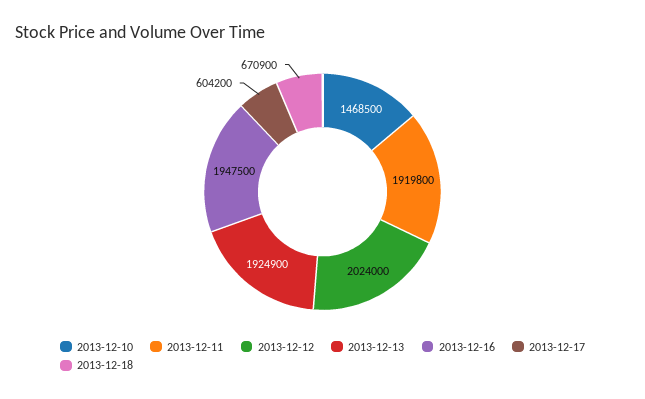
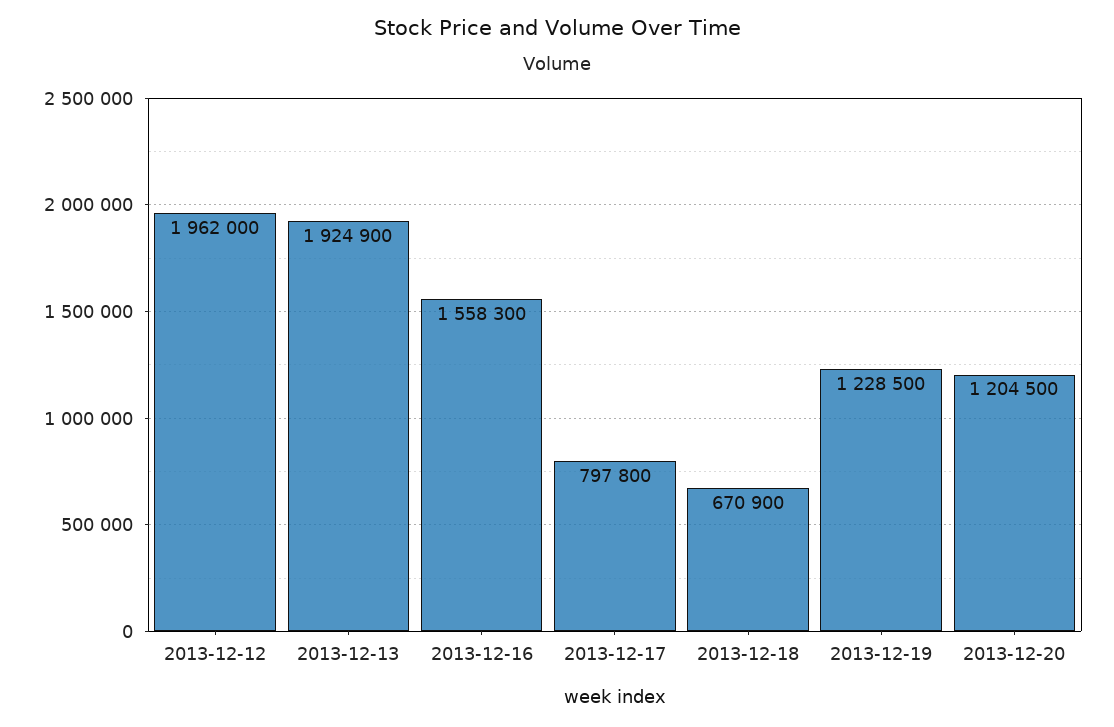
2013-12-10: 1468500 -> none
2013-12-11: 1919800 -> none
2013-12-12: 2024000 -> 1962000
2013-12-16: 1947500 -> 1558300
2013-12-17: 604200 -> 797800
2013-12-19: none -> 1228500
2013-12-20: none -> 1204500

